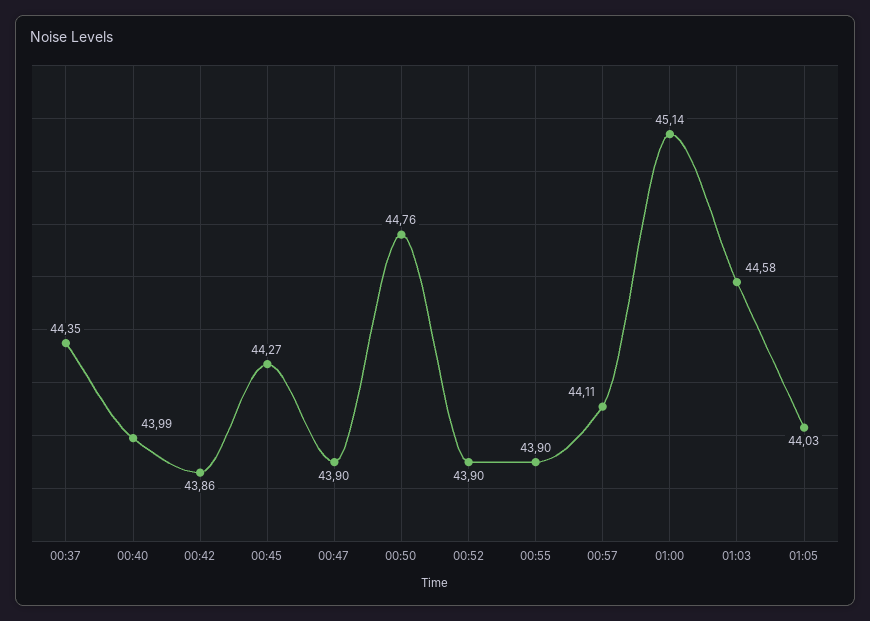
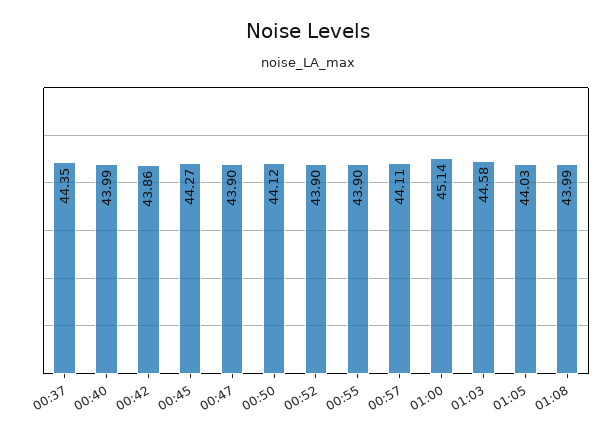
00:50: 44.76 -> 44.12
01:08: none -> 43.99

